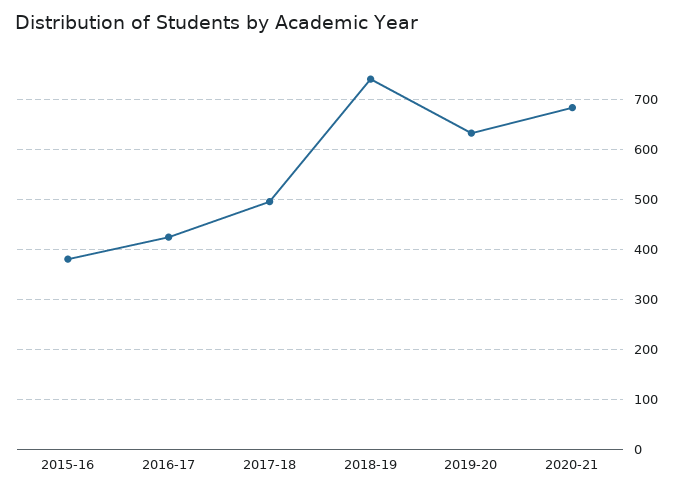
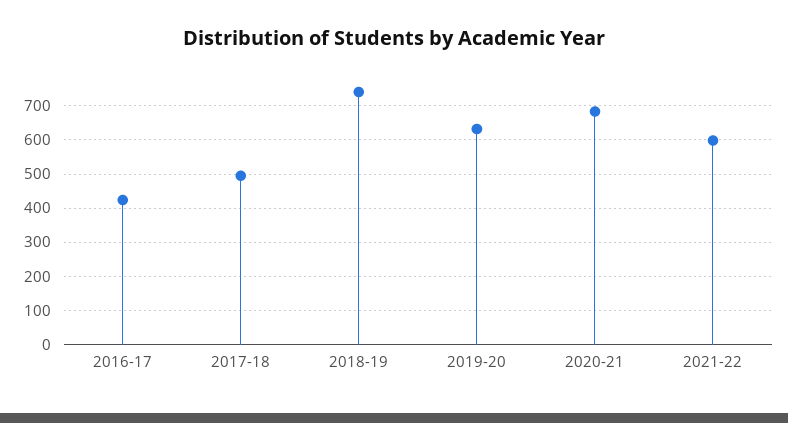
2015-16: 380 -> none
2021-22: none -> 600

